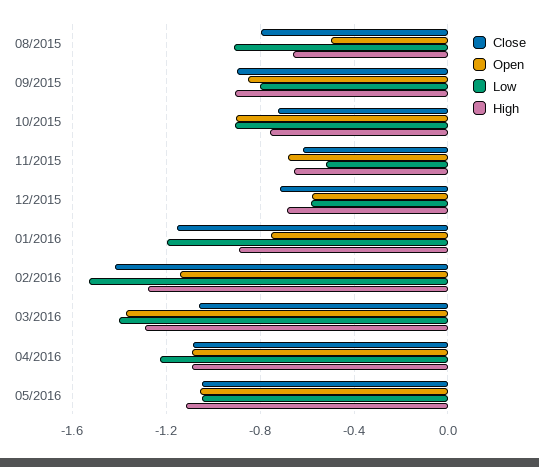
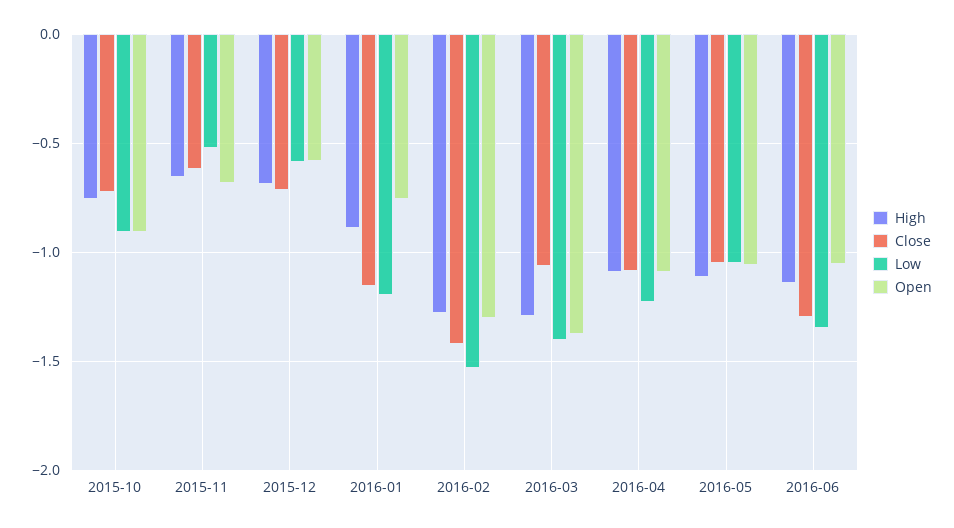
Close, 08/2015: -0.8 -> none
Open, 08/2015: -0.5 -> none
Low, 08/2015: -0.9 -> none
High, 08/2015: -0.65 -> none
Close, 09/2015: -0.9 -> none
Open, 09/2015: -0.85 -> none
Low, 09/2015: -0.8 -> none
High, 09/2015: -0.9 -> none
Open, 02/2016: -1.15 -> -1.3
High, 2016-06: none -> -1.15
Close, 2016-06: none -> -1.3
Low, 2016-06: none -> -1.35
Open, 2016-06: none -> -1.05

